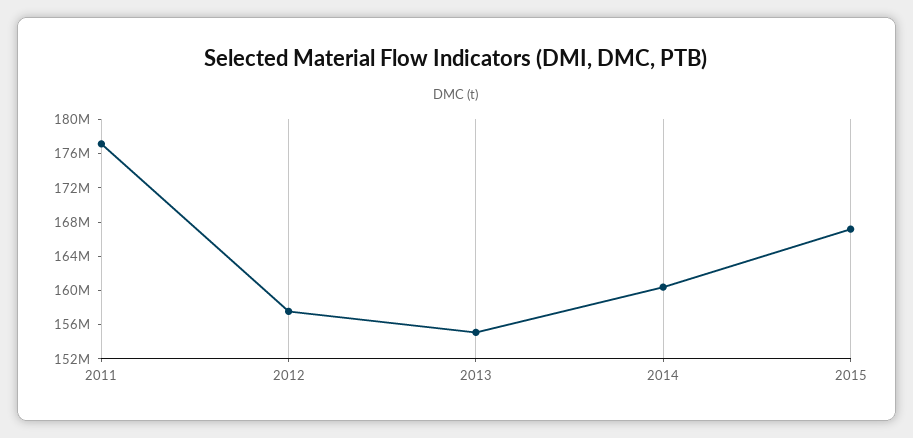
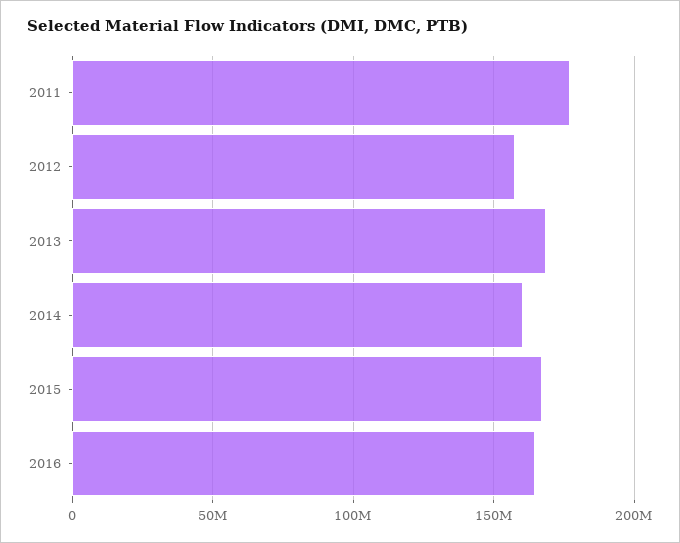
2013: 155000000 -> 170000000
2016: none -> 165000000

